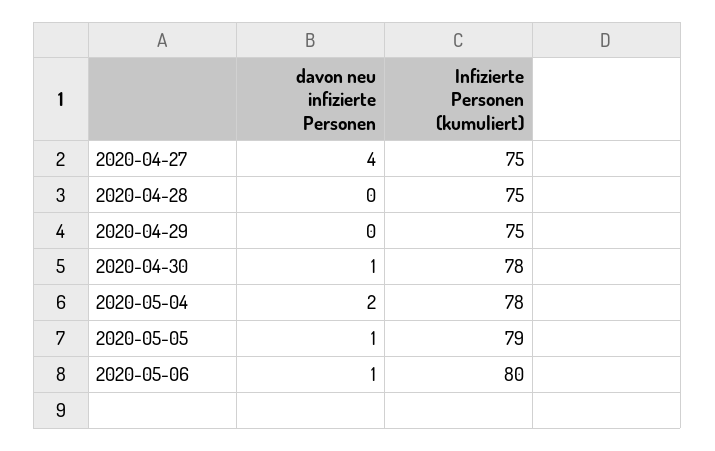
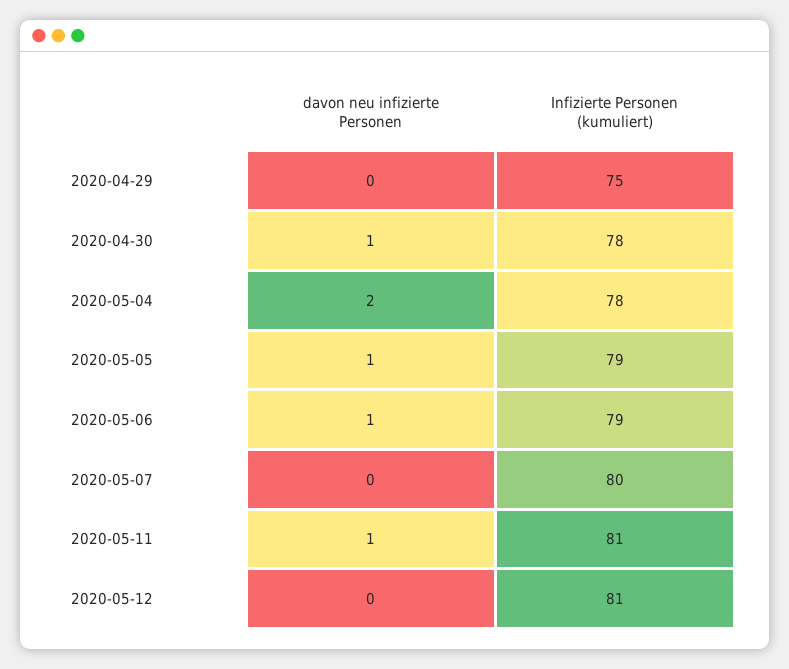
davon neu infizierte Personen, 2020-04-27: 4 -> none
Infizierte Personen (kumuliert), 2020-04-27: 75 -> none
davon neu infizierte Personen, 2020-04-28: 0 -> none
Infizierte Personen (kumuliert), 2020-04-28: 75 -> none
Infizierte Personen (kumuliert), 2020-05-06: 80 -> 79
davon neu infizierte Personen, 2020-05-07: none -> 0
Infizierte Personen (kumuliert), 2020-05-07: none -> 80
davon neu infizierte Personen, 2020-05-11: none -> 1
Infizierte Personen (kumuliert), 2020-05-11: none -> 81
davon neu infizierte Personen, 2020-05-12: none -> 0
Infizierte Personen (kumuliert), 2020-05-12: none -> 81

